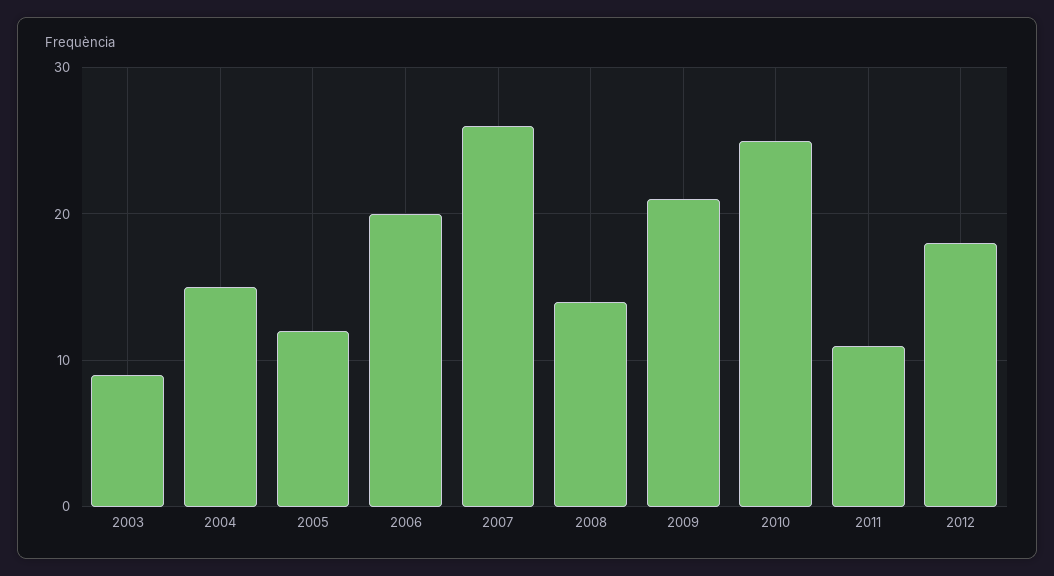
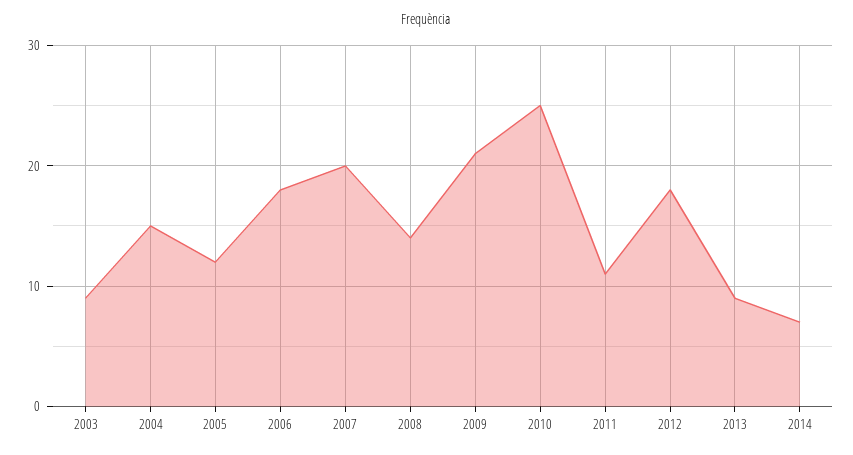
2006: 20 -> 18
2007: 26 -> 20
2013: none -> 9
2014: none -> 7

